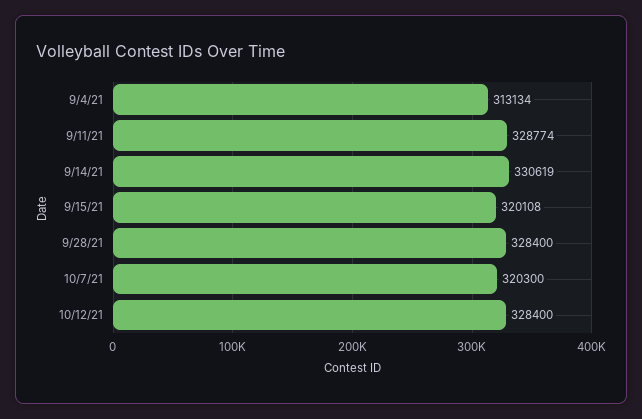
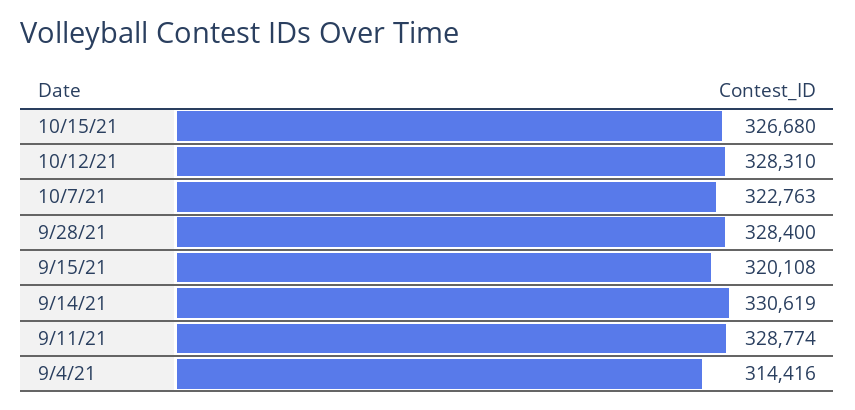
9/4/21: 313134 -> 314416
10/7/21: 320300 -> 322763
10/12/21: 328400 -> 328310
10/15/21: none -> 326680

